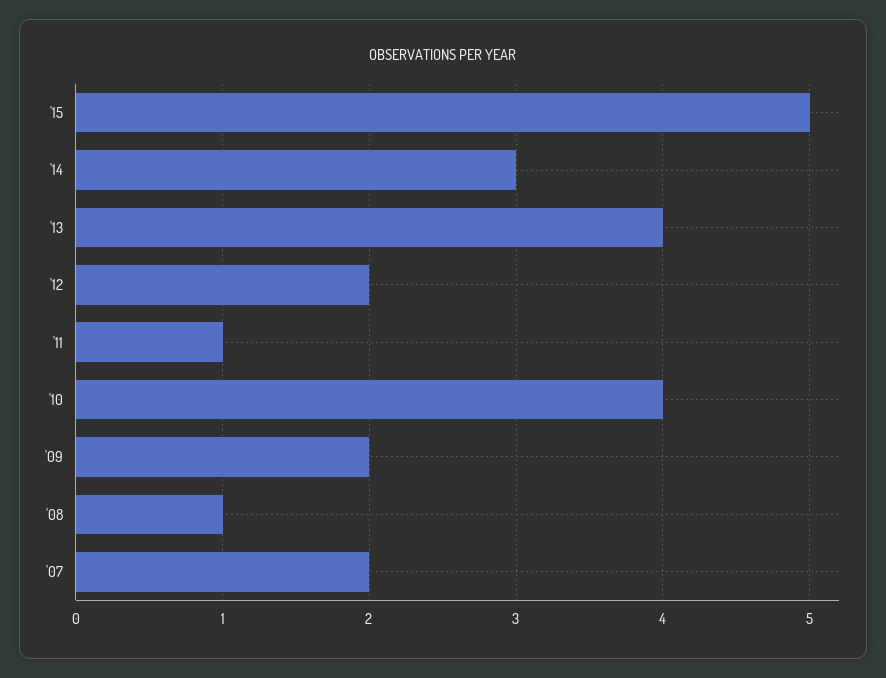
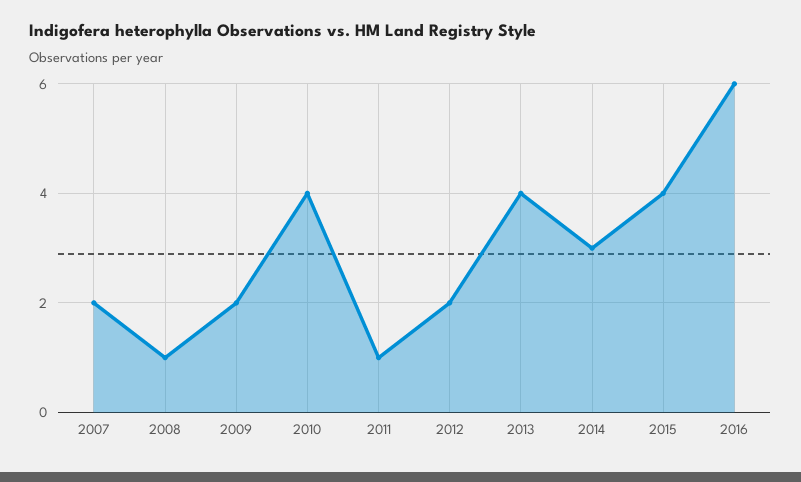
'15: 5 -> 4
2016: none -> 6

